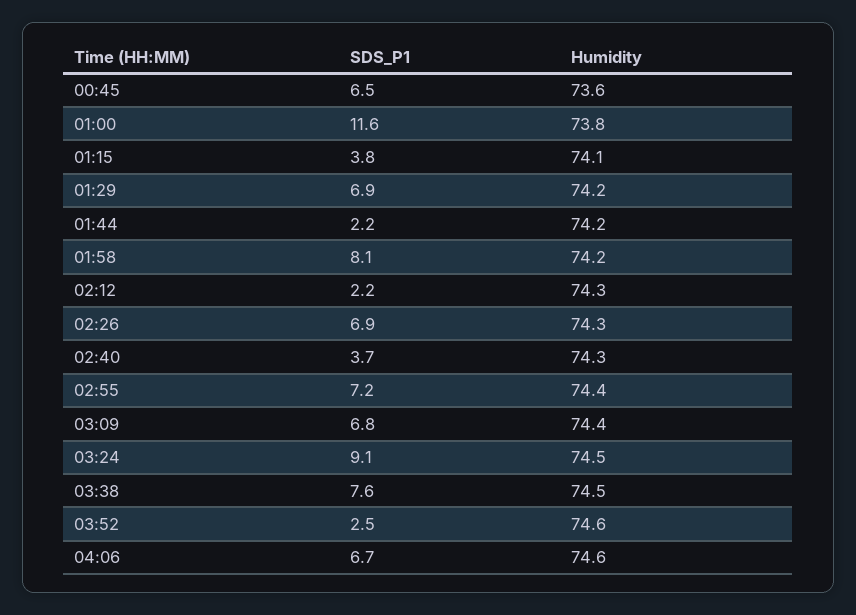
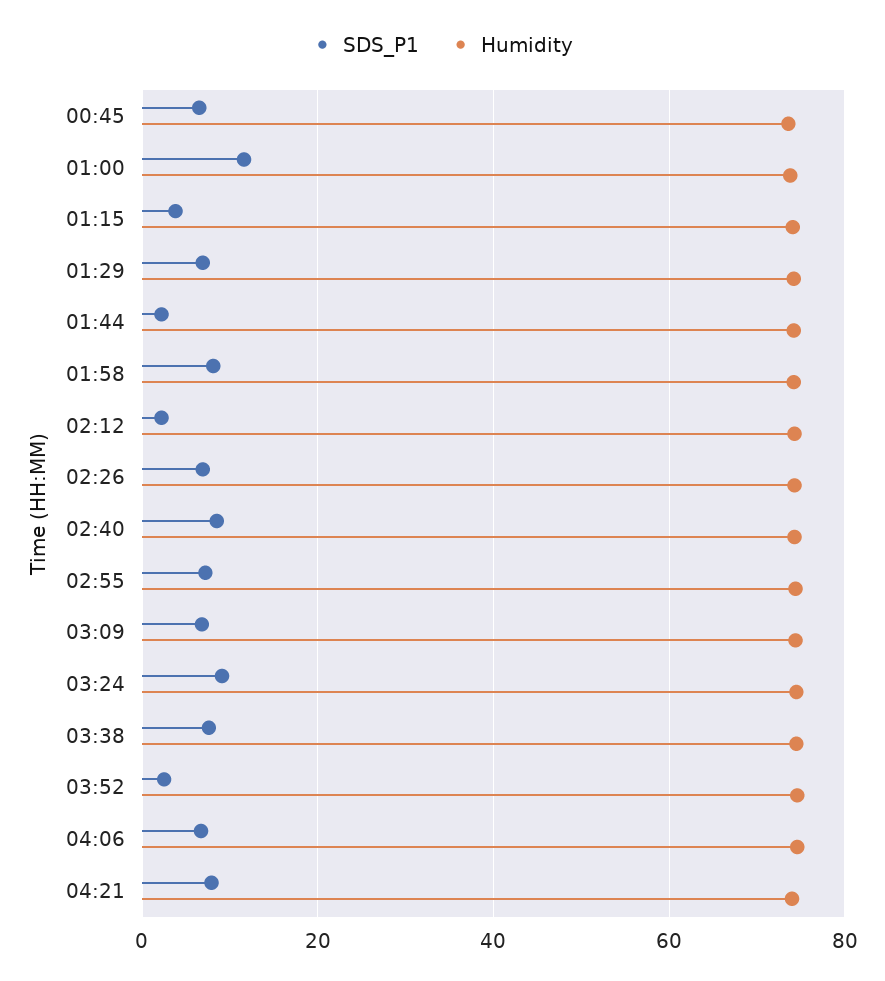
SDS_P1, 02:40: 3.7 -> 8
SDS_P1, 04:21: none -> 8
Humidity, 04:21: none -> 74

